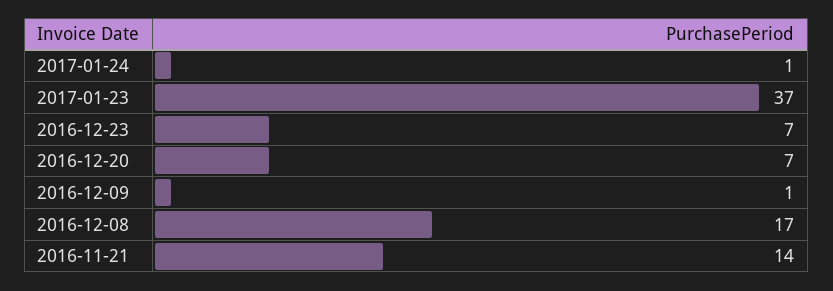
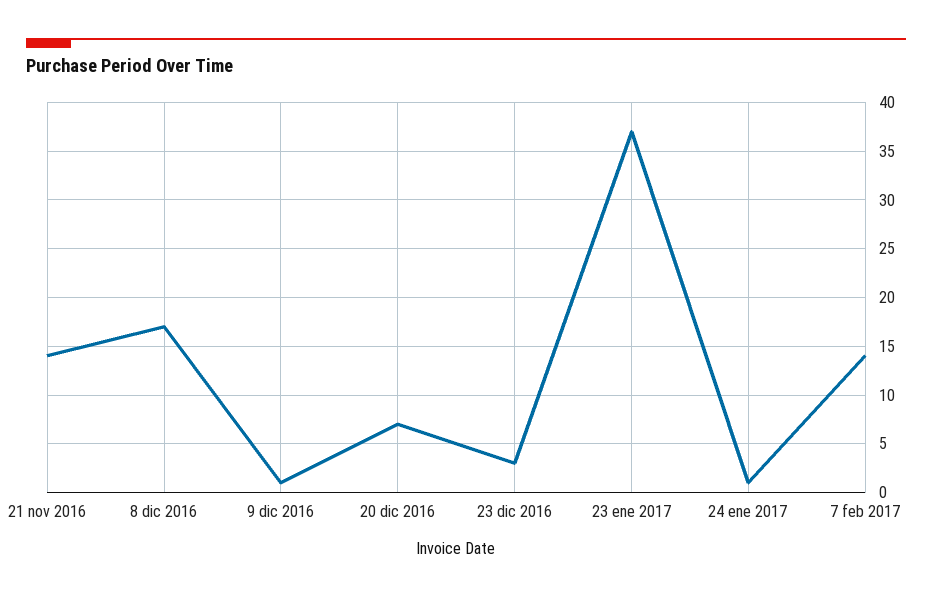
2016-12-23: 7 -> 3
7 feb 2017: none -> 14

